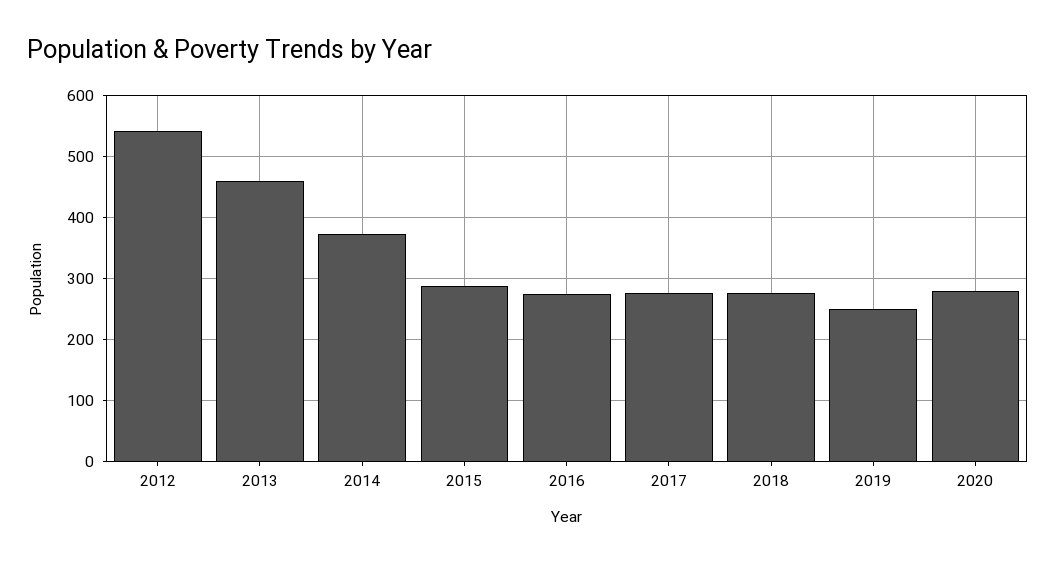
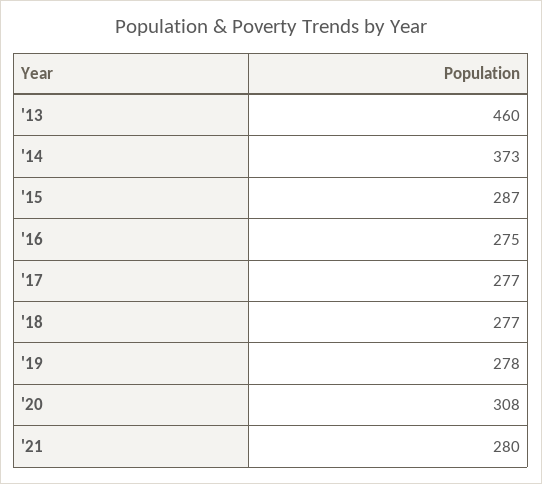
2012: 540 -> none
2019: 250 -> 278
2020: 280 -> 308
'21: none -> 280

